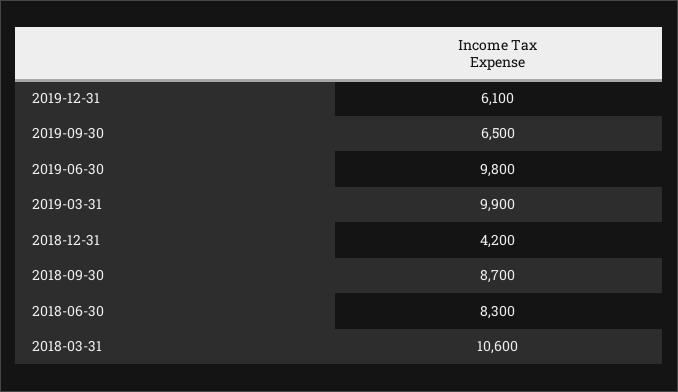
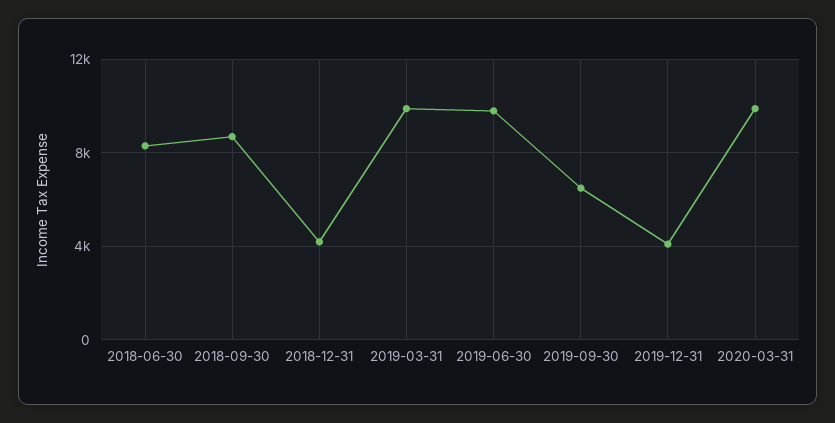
2019-12-31: 6100 -> 4000
2018-03-31: 10600 -> none
2020-03-31: none -> 10000

